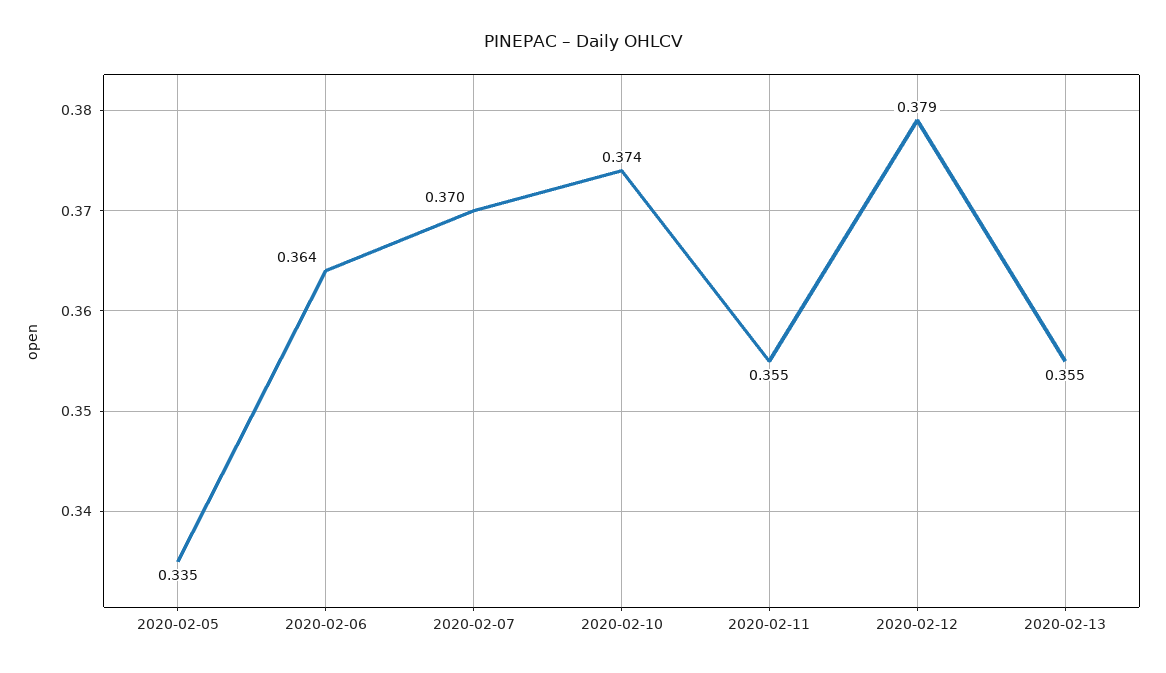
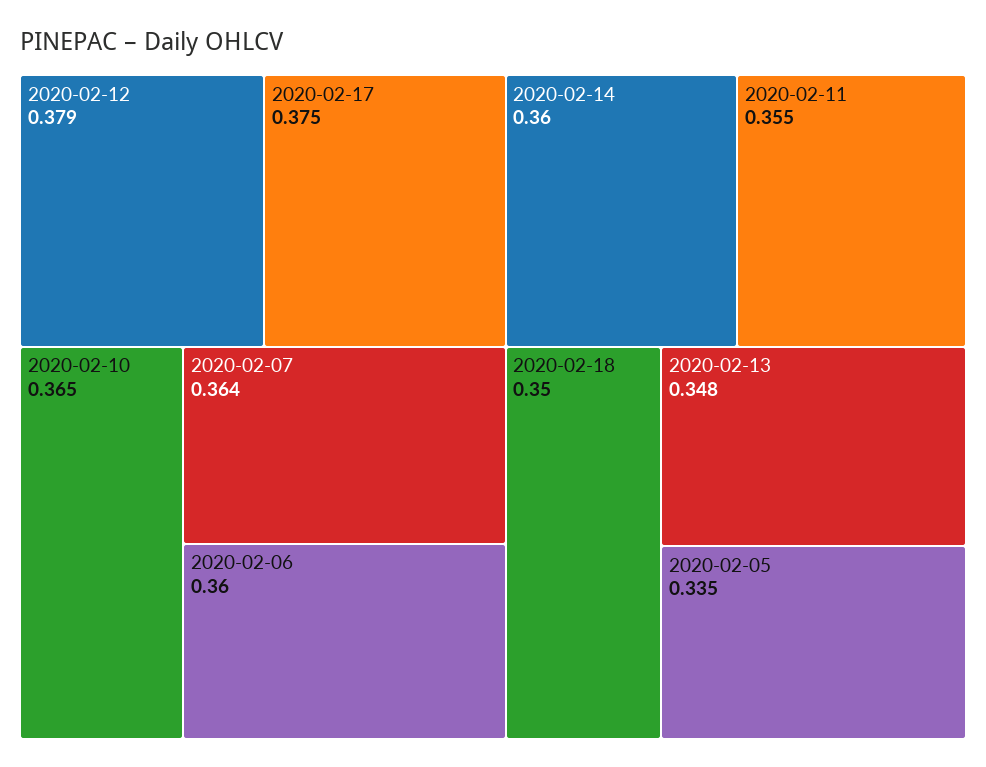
2020-02-06: 0.364 -> 0.36
2020-02-07: 0.37 -> 0.364
2020-02-10: 0.374 -> 0.365
2020-02-13: 0.355 -> 0.348
2020-02-17: none -> 0.375
2020-02-14: none -> 0.36
2020-02-18: none -> 0.35

